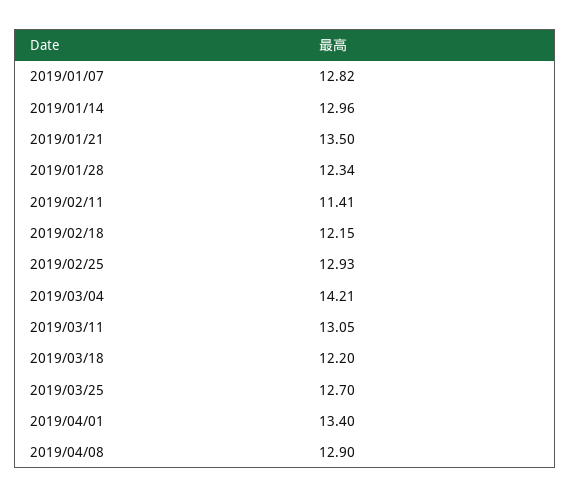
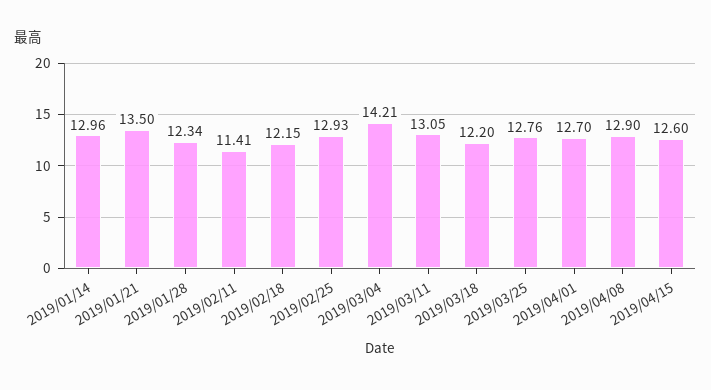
2019/01/07: 12.82 -> none
2019/03/25: 12.7 -> 12.76
2019/04/01: 13.4 -> 12.7
2019/04/15: none -> 12.6

